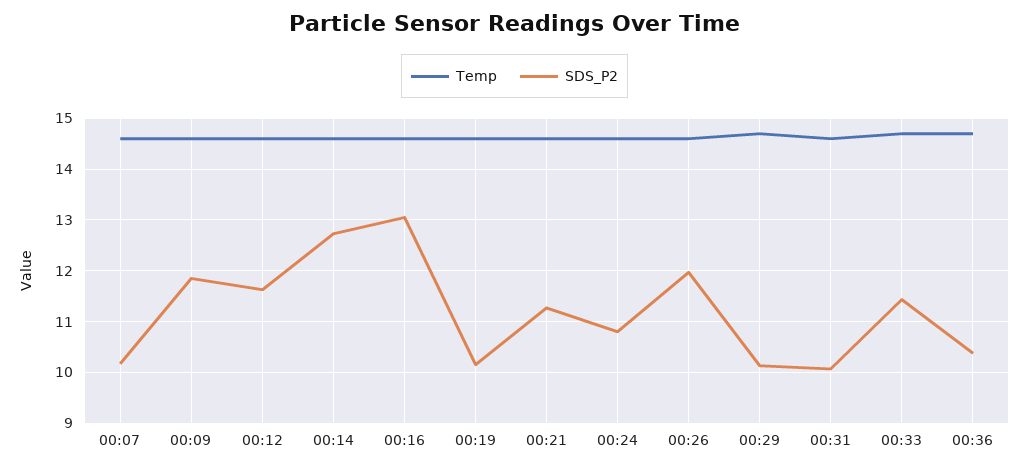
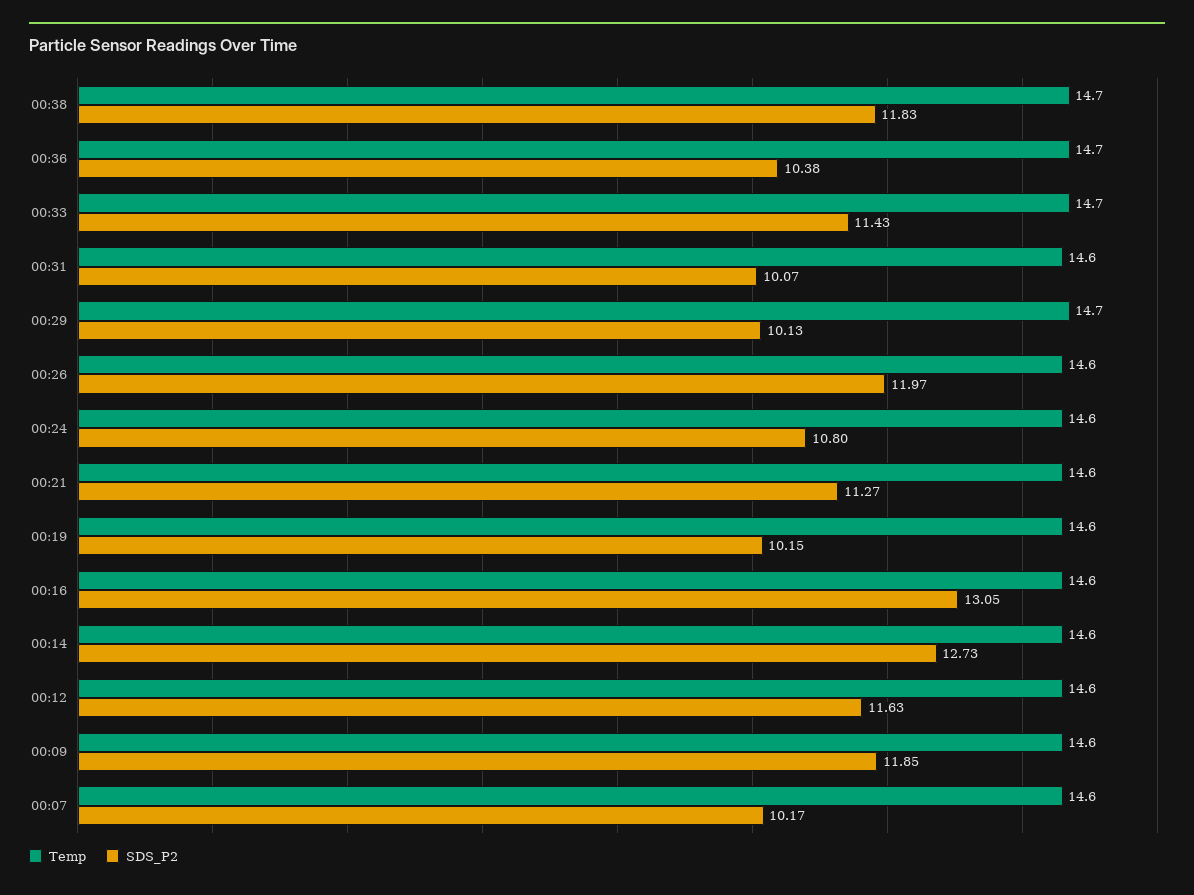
Temp, 00:38: none -> 14.7
SDS_P2, 00:38: none -> 11.83

